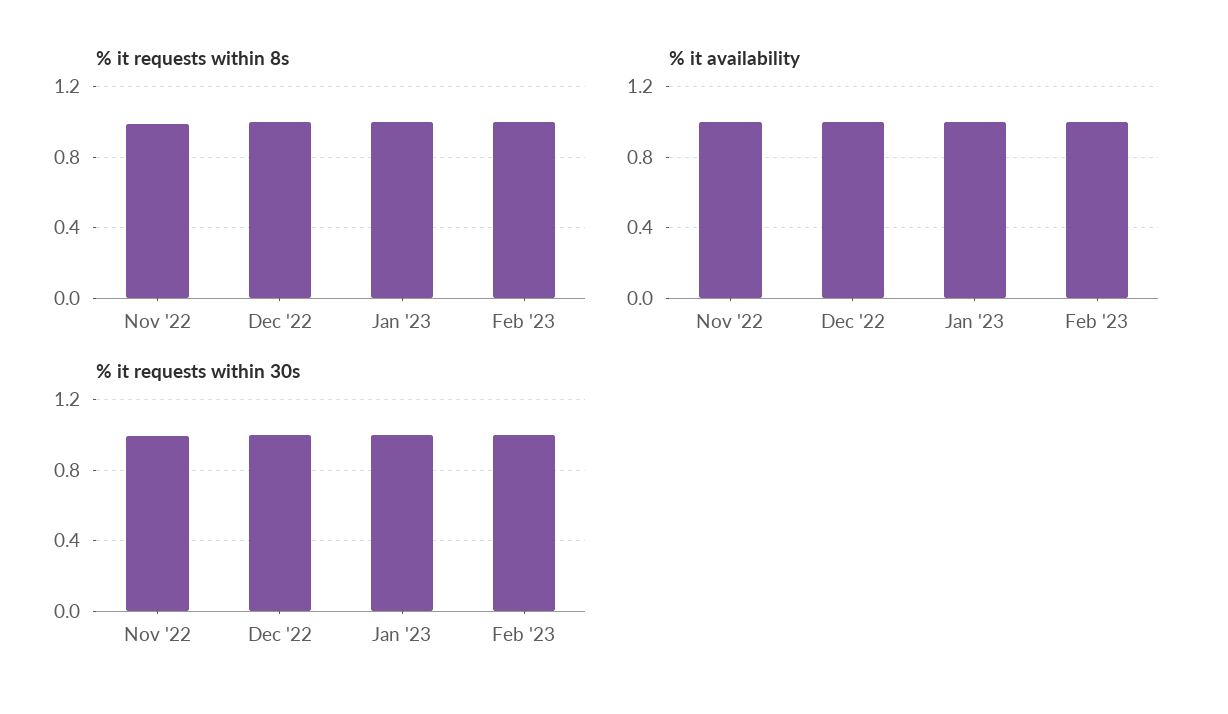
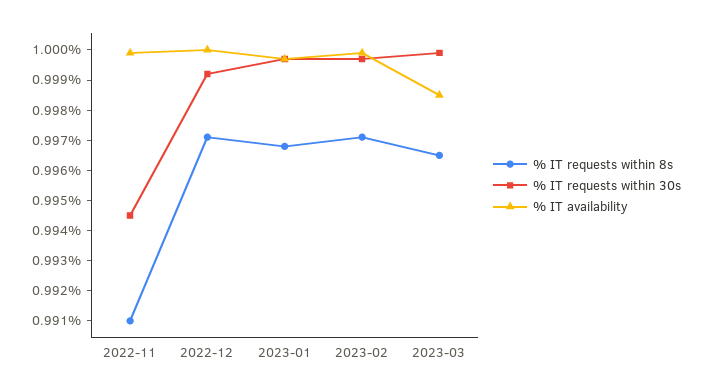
% it requests within 8s, 2023-03: none -> 0.9965
% it requests within 30s, 2023-03: none -> 1
% it availability, 2023-03: none -> 0.9985

